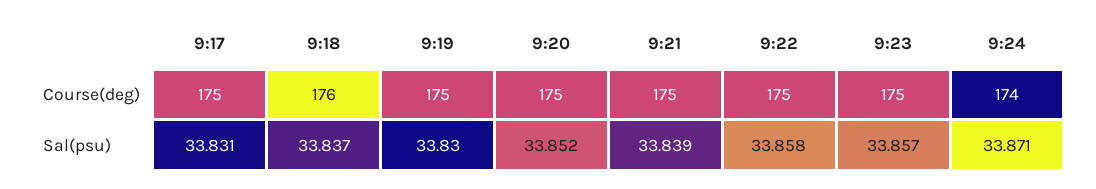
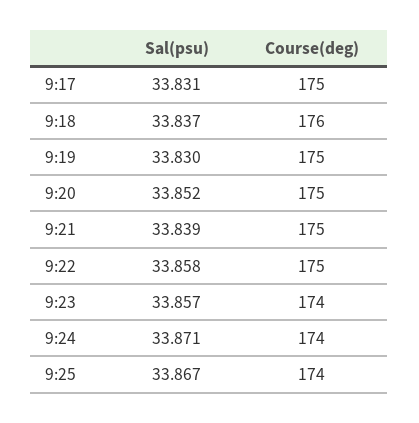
9:23, Course(deg): 175 -> 174
9:25, Sal(psu): none -> 33.867
9:25, Course(deg): none -> 174

